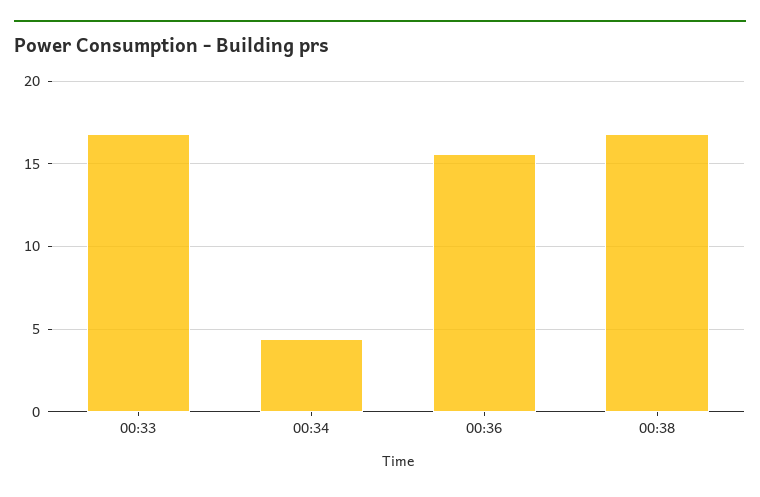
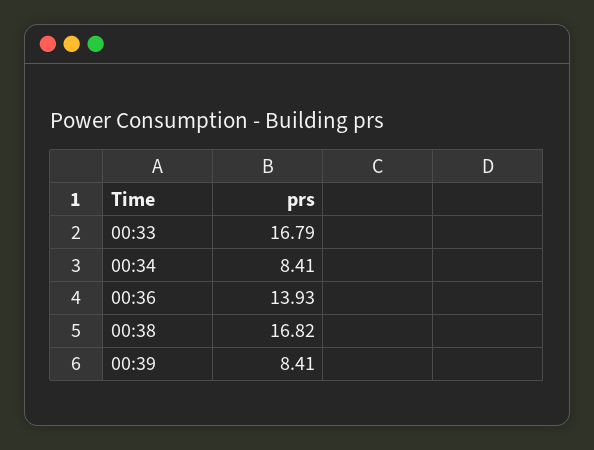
00:34: 4.5 -> 8.41
00:36: 15.5 -> 13.93
00:39: none -> 8.41

